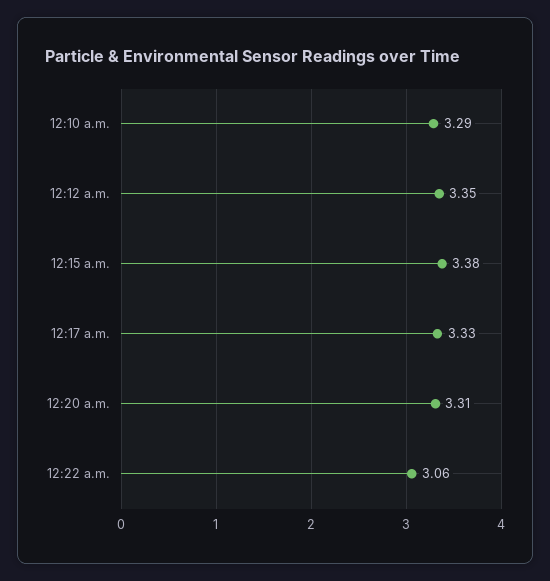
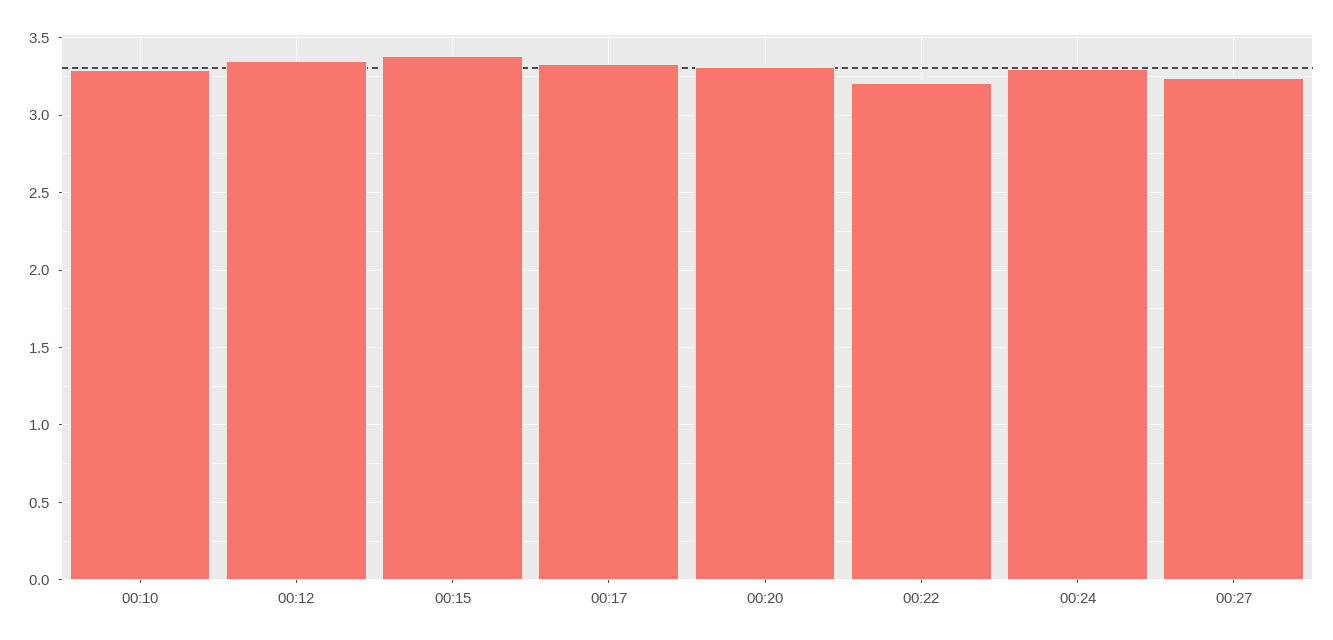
12:22 a.m.: 3.06 -> 3.2
00:24: none -> 3.3
00:27: none -> 3.25

